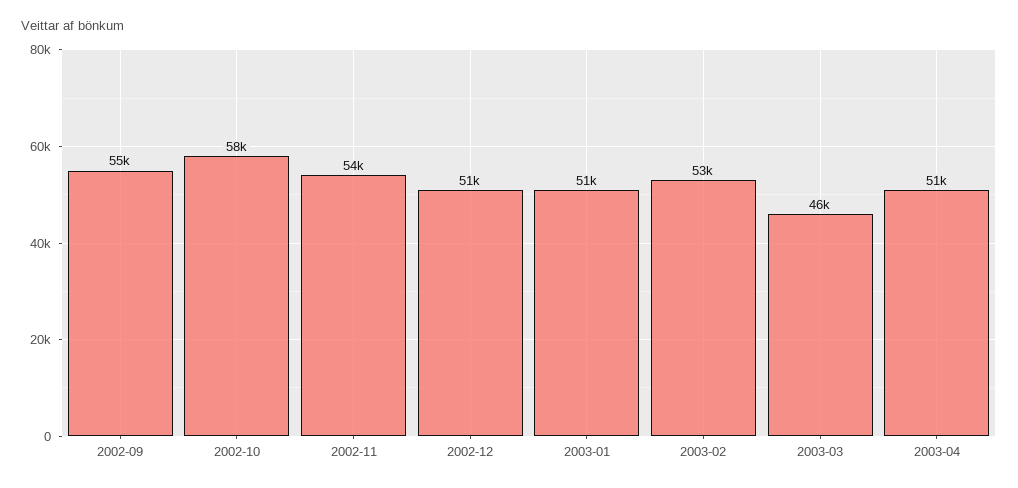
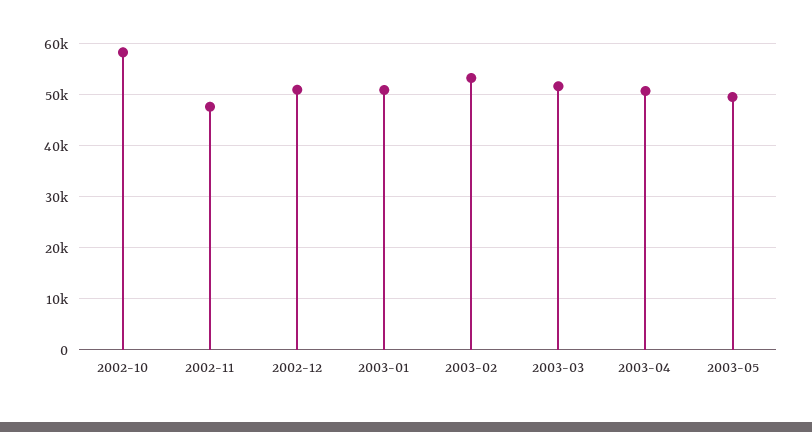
2002-09: 55000 -> none
2002-11: 54000 -> 48000
2003-03: 46000 -> 52000
2003-05: none -> 50000

